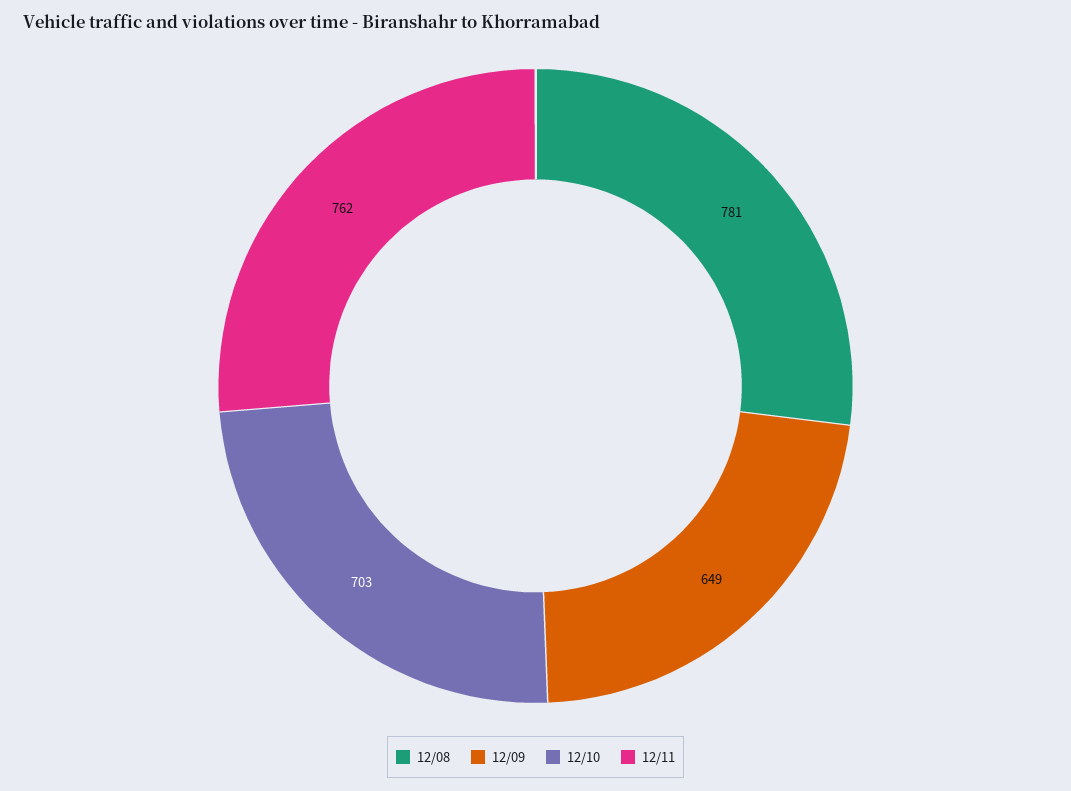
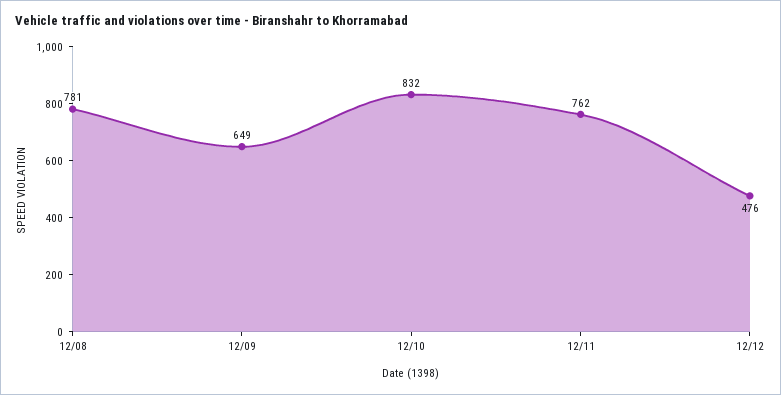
12/10: 703 -> 832
12/12: none -> 476

